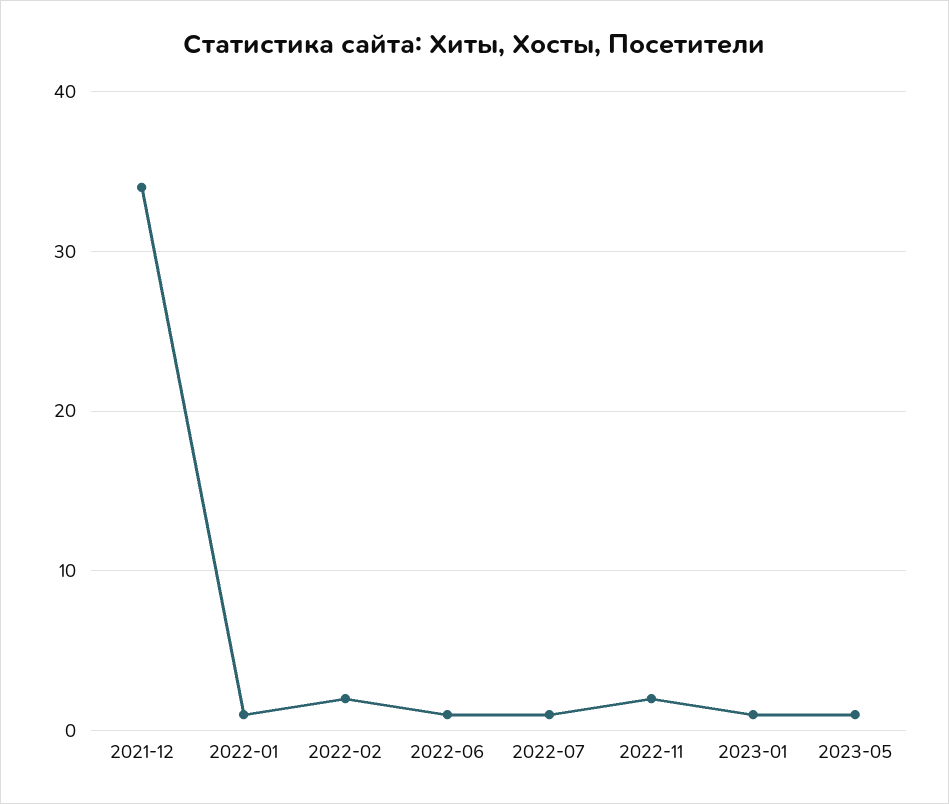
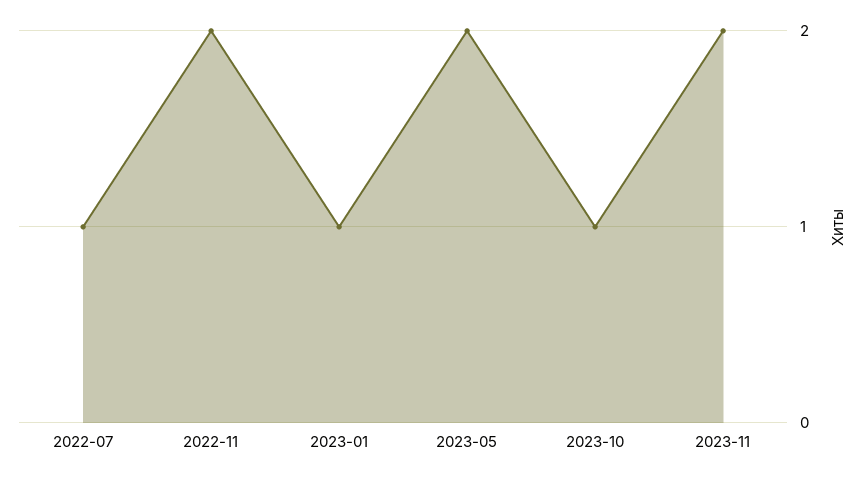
2021-12: 34 -> none
2022-01: 1 -> none
2022-02: 2 -> none
2022-06: 1 -> none
2023-05: 1 -> 2
2023-10: none -> 1
2023-11: none -> 2

